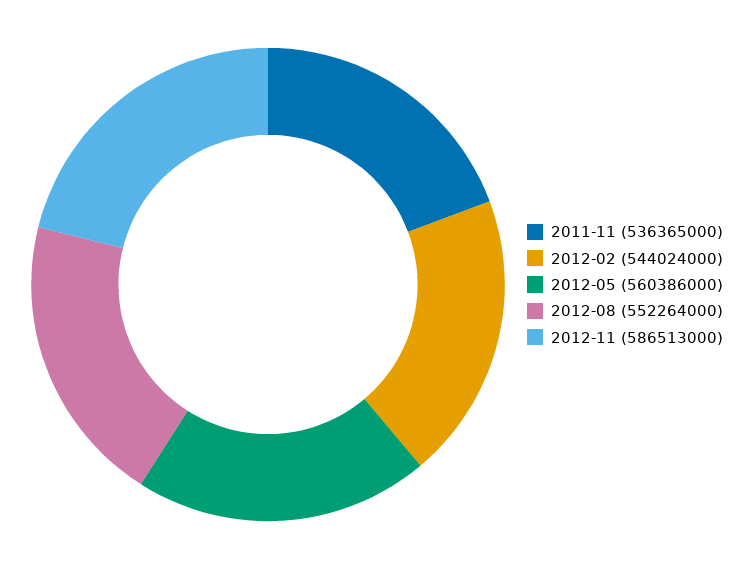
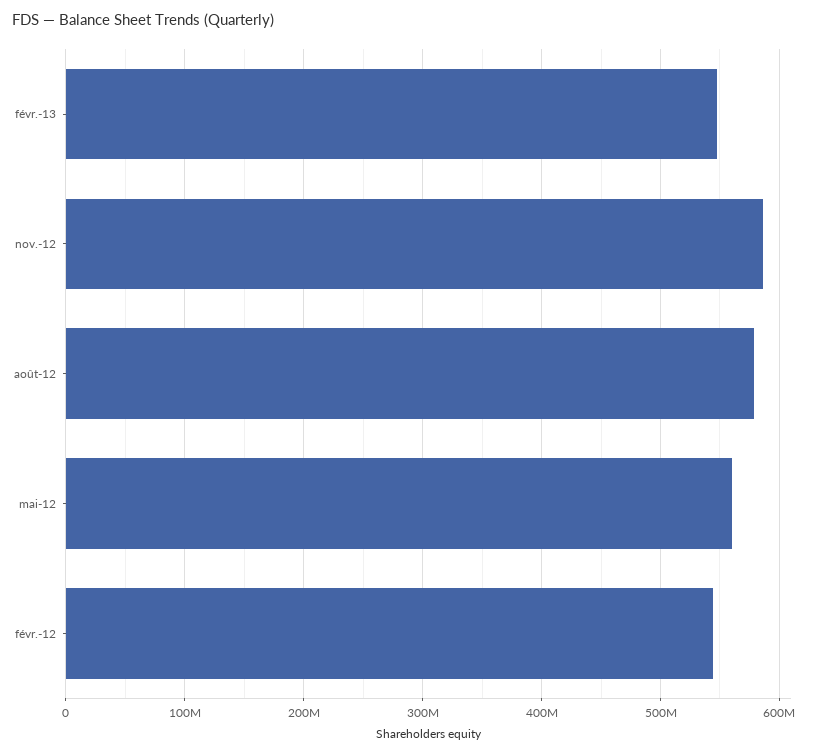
2011-11: 536365000 -> none
2012-08: 552264000 -> 580000000
févr.-13: none -> 550000000

